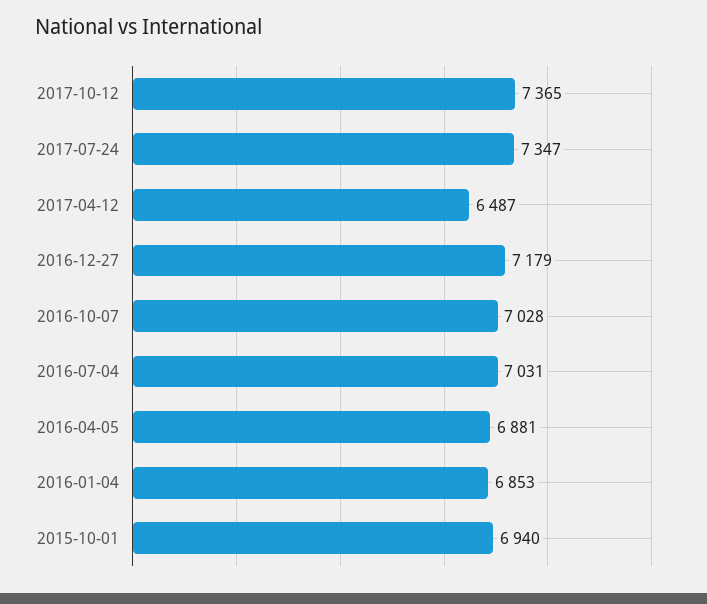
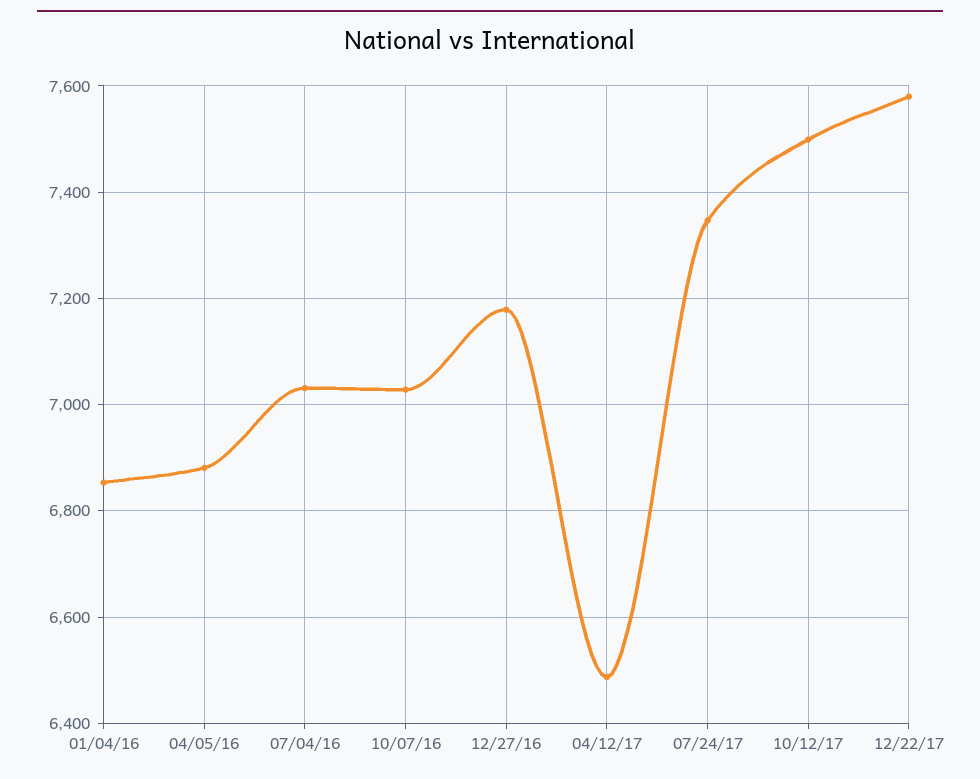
2017-10-12: 7365 -> 7500
2015-10-01: 6940 -> none
12/22/17: none -> 7580

